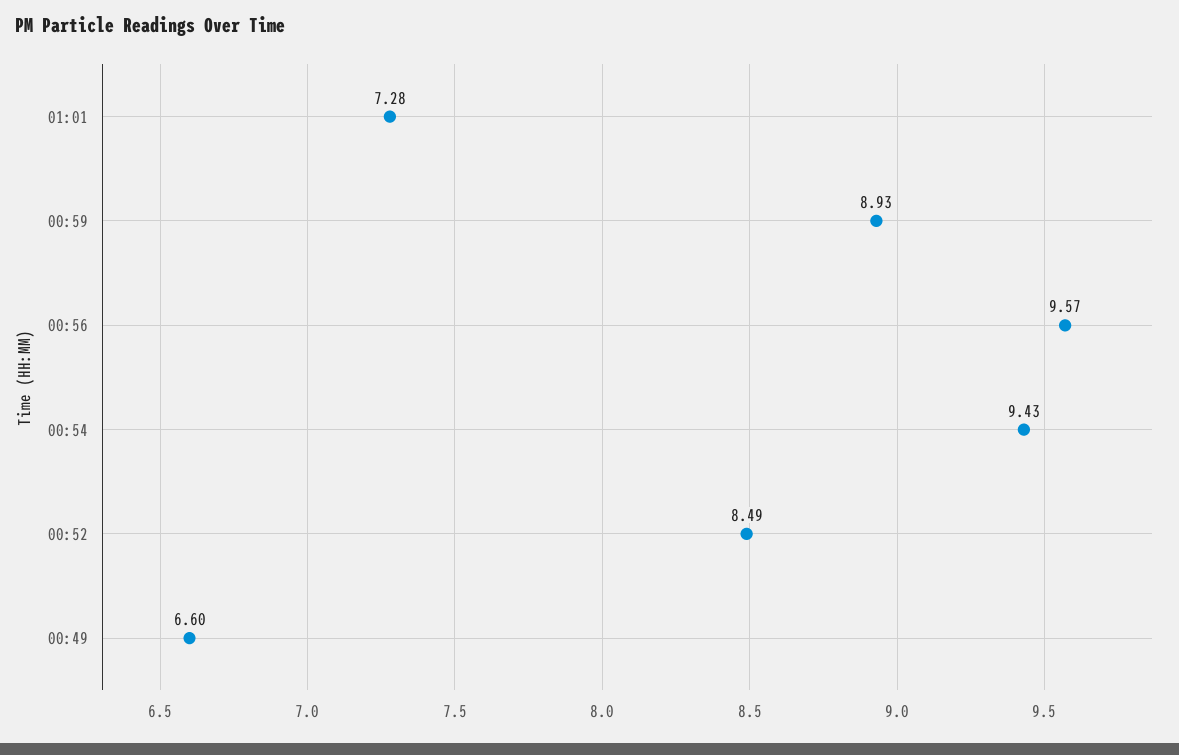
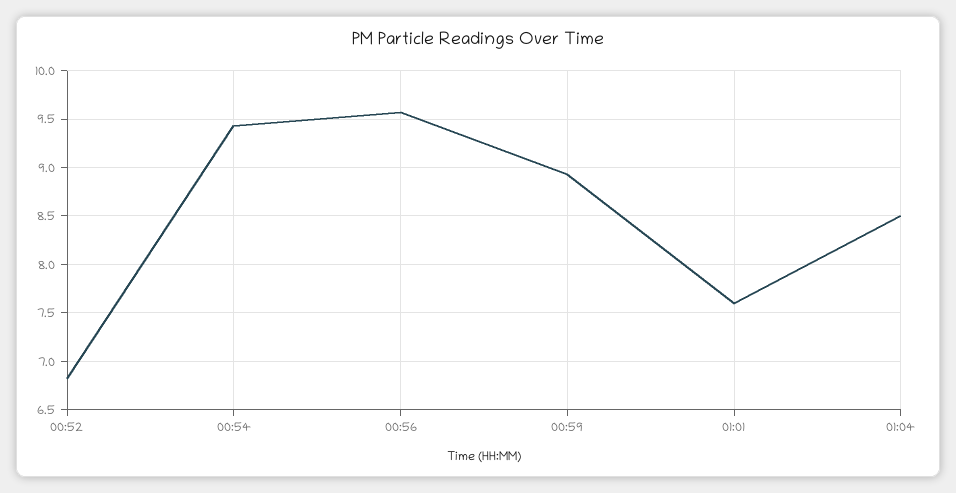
01:01: 7.28 -> 7.6
00:52: 8.49 -> 6.8
00:49: 6.6 -> none
01:04: none -> 8.5

